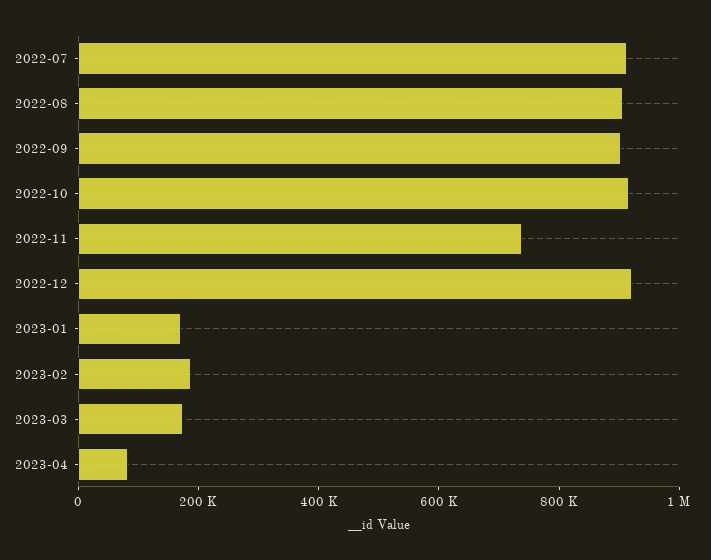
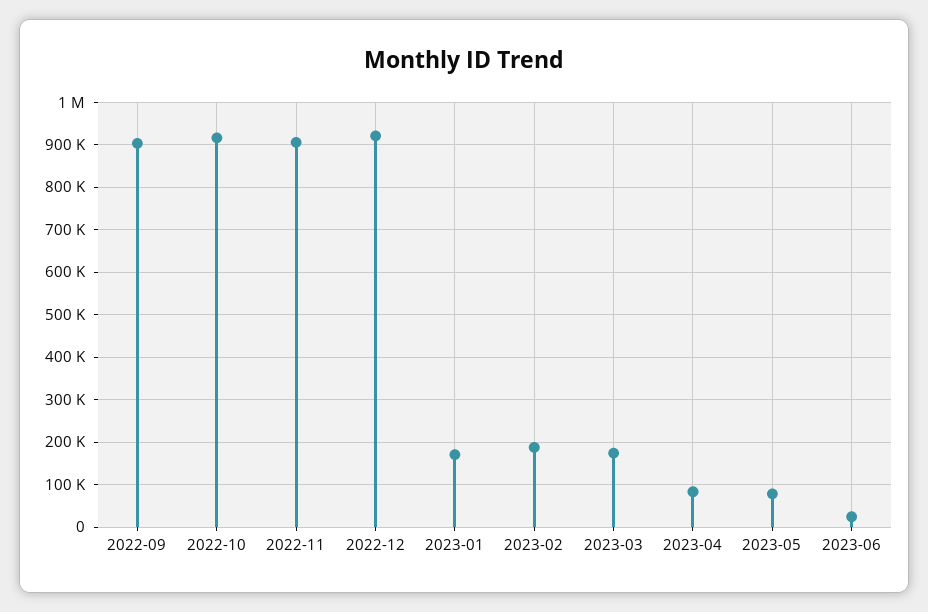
2022-07: 900000 -> none
2022-08: 900000 -> none
2022-11: 750000 -> 900000
2023-05: none -> 80000
2023-06: none -> 20000

